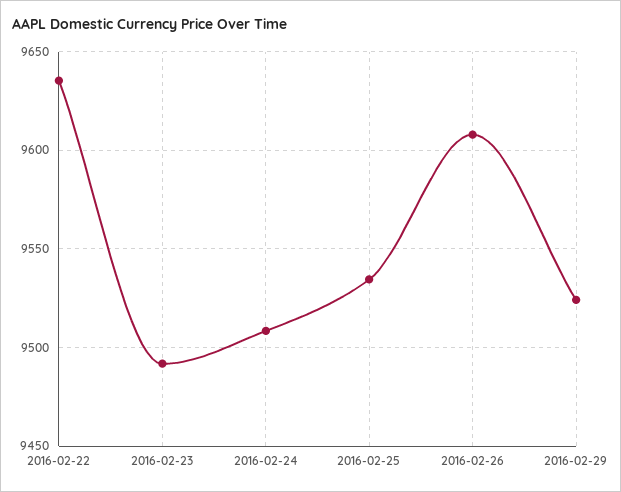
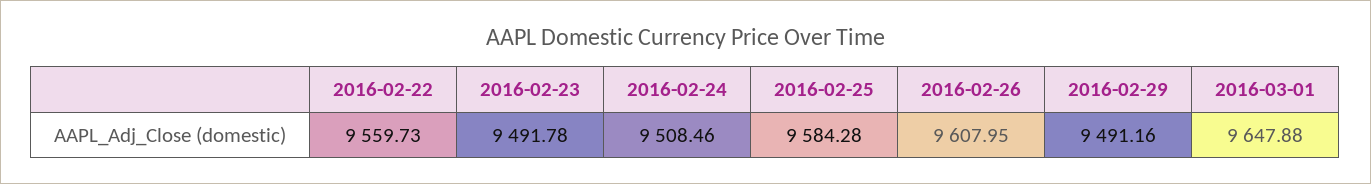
2016-02-22: 9635 -> 9559.73
2016-02-25: 9535 -> 9584.28
2016-02-29: 9525 -> 9491.16
2016-03-01: none -> 9647.88

